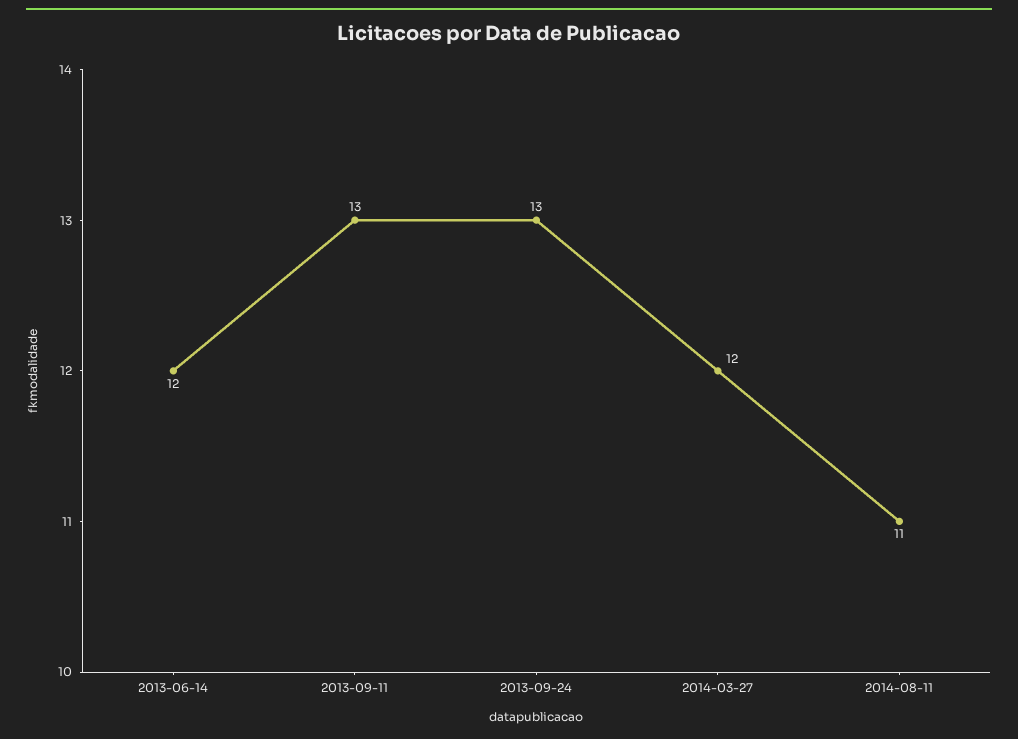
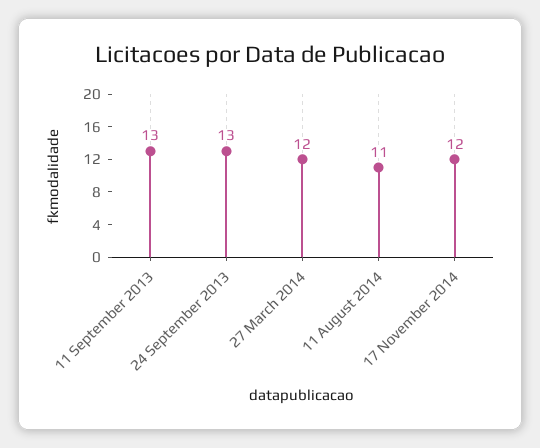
2013-06-14: 12 -> none
17 November 2014: none -> 12

